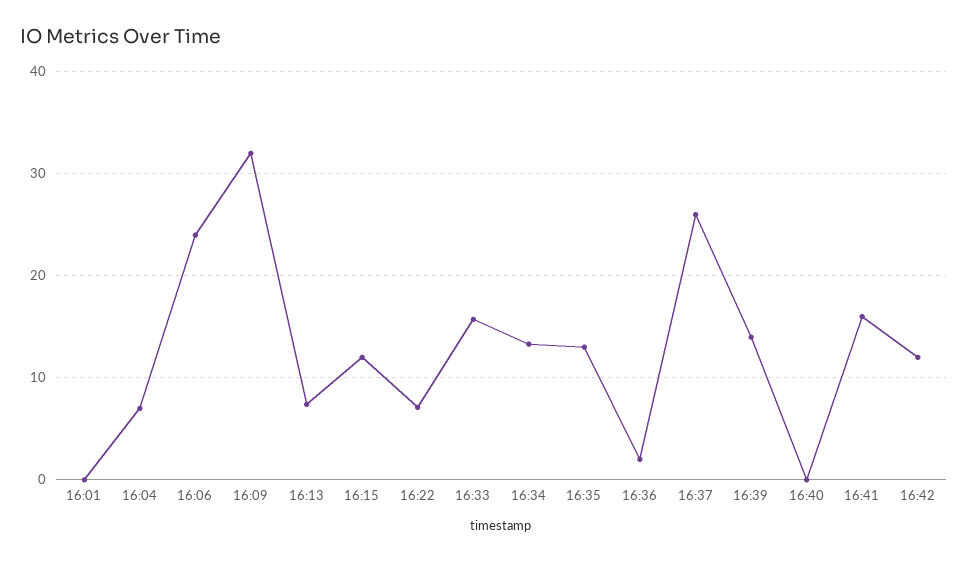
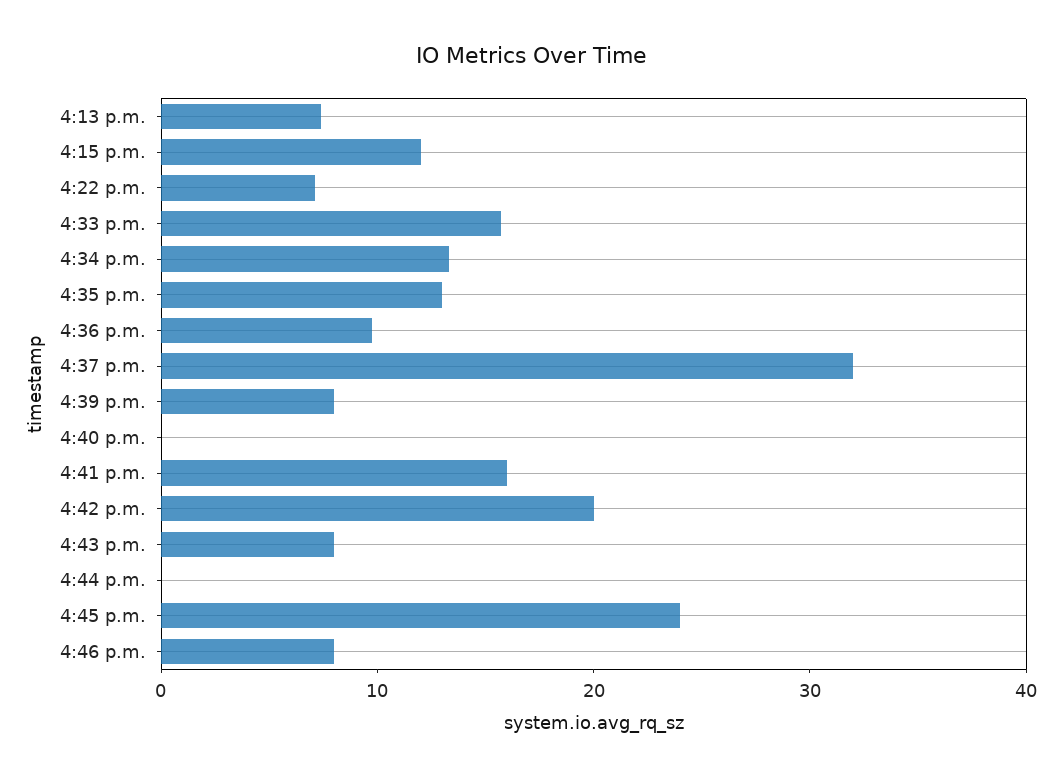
16:01: 0 -> none
16:04: 7 -> none
16:06: 24 -> none
16:09: 32 -> none
16:36: 2 -> 10
16:37: 26 -> 32
16:39: 14 -> 8
16:42: 12 -> 20
4:43 p.m.: none -> 8
4:44 p.m.: none -> 0
4:45 p.m.: none -> 24
4:46 p.m.: none -> 8

